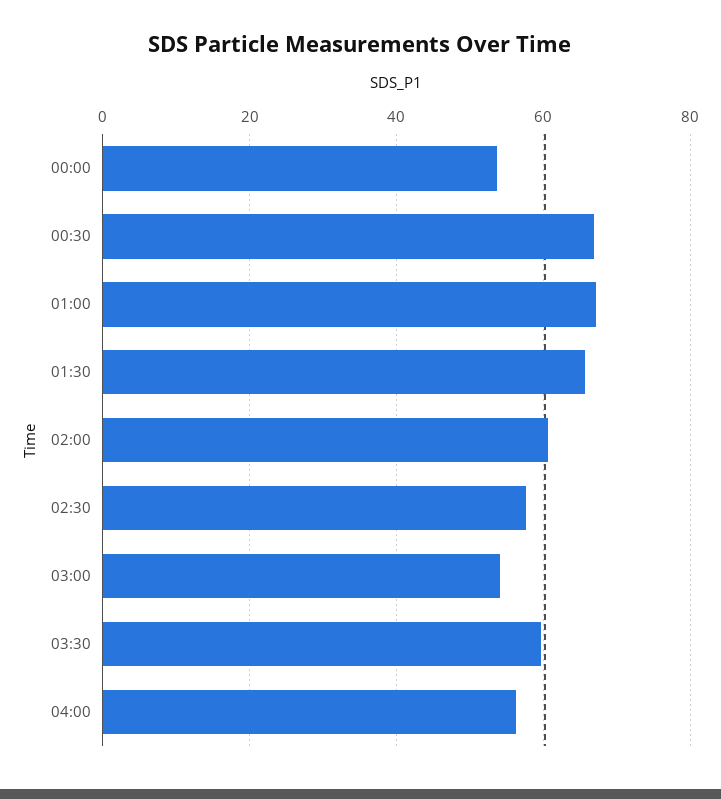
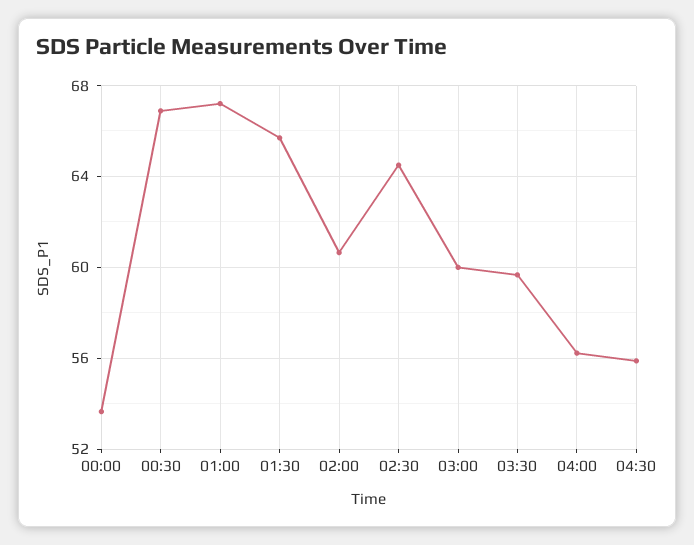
02:30: 58 -> 64.5
03:00: 54 -> 60
04:30: none -> 56

